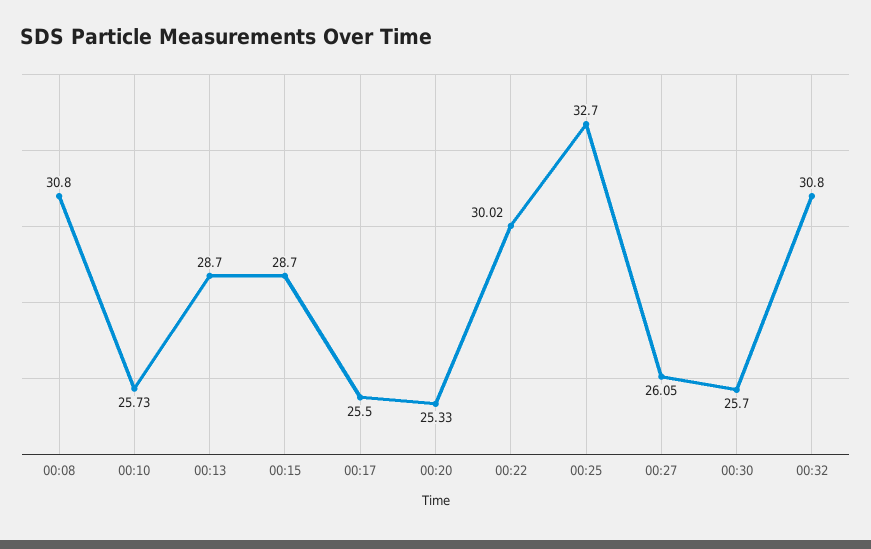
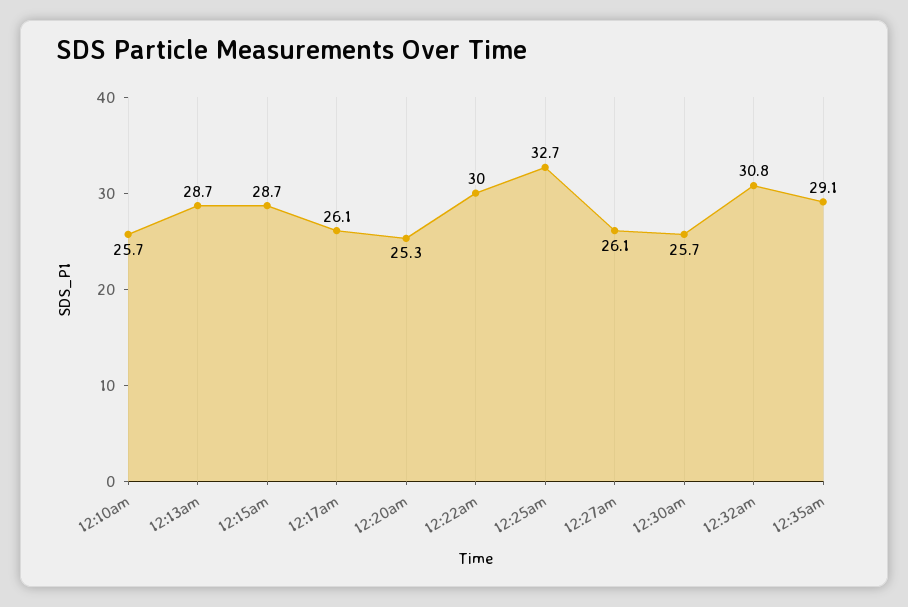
00:08: 30.8 -> none
00:17: 25.5 -> 26.1
12:35am: none -> 29.1

